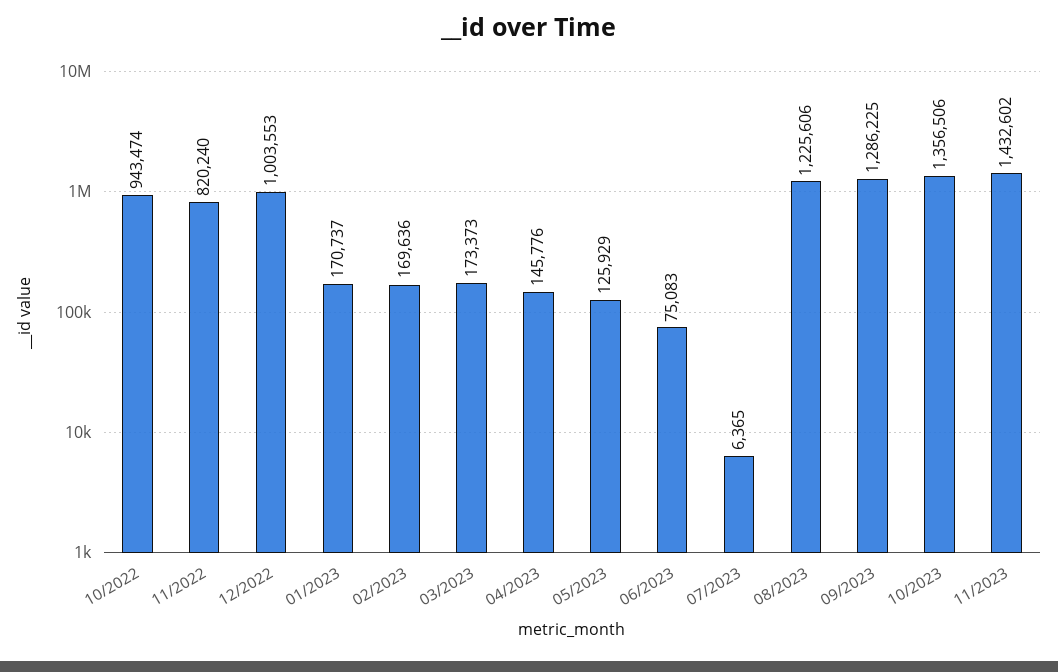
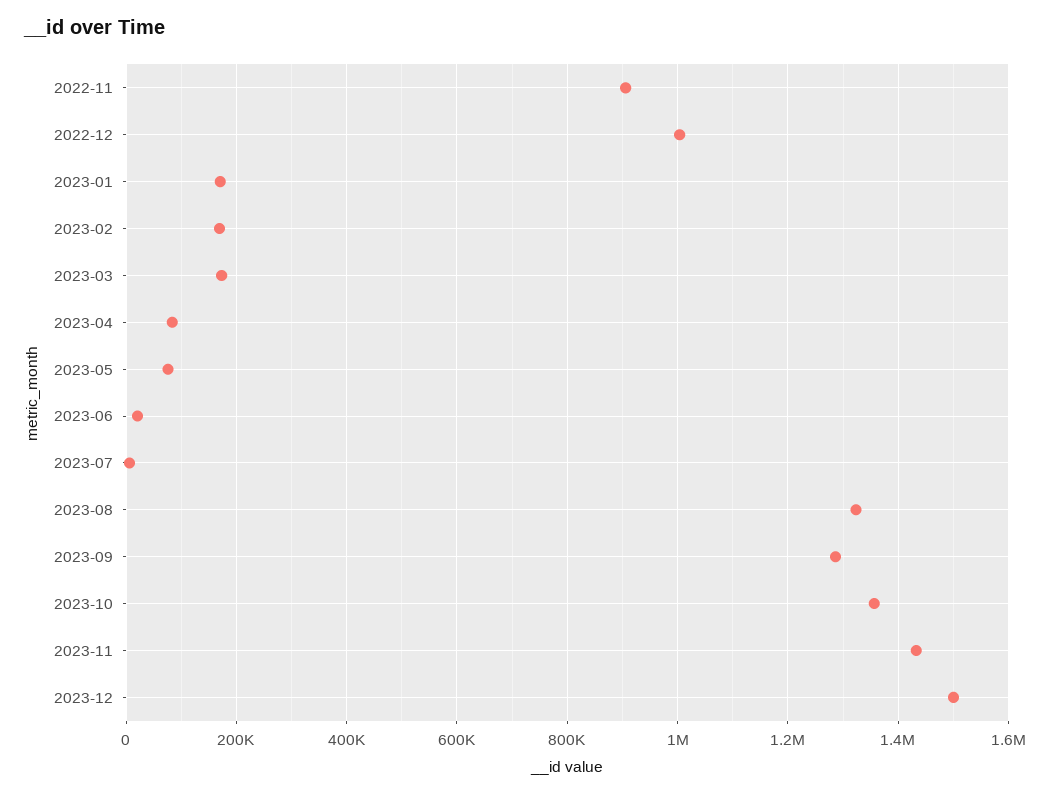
10/2022: 943474 -> none
11/2022: 820240 -> 900000
04/2023: 145776 -> 80000
05/2023: 125929 -> 80000
06/2023: 75083 -> 20000
08/2023: 1225606 -> 1320000
2023-12: none -> 1500000

